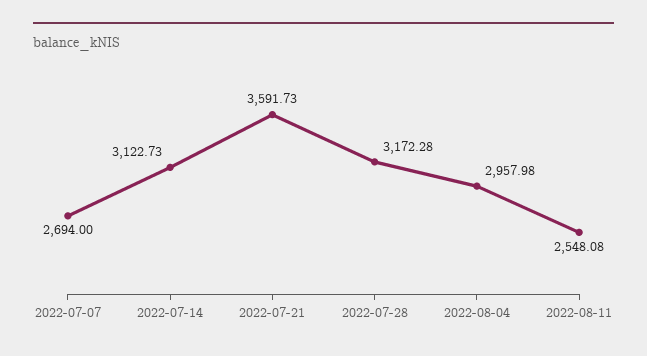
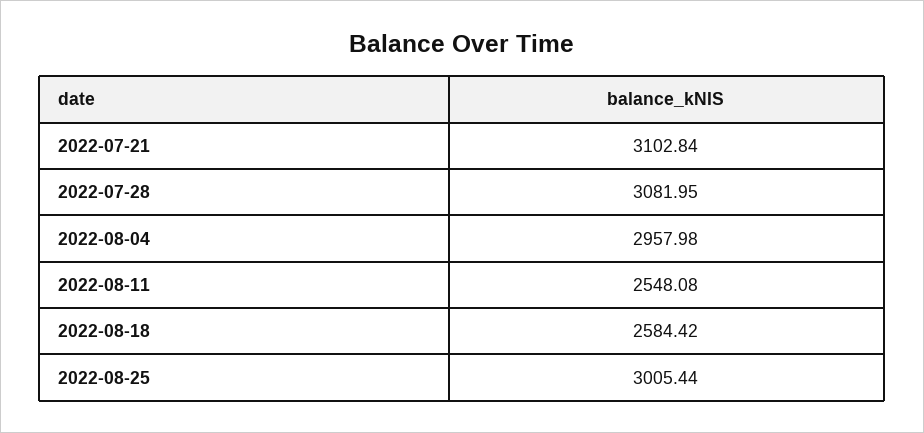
2022-07-07: 2694 -> none
2022-07-14: 3122.73 -> none
2022-07-21: 3591.73 -> 3102.84
2022-07-28: 3172.28 -> 3081.95
2022-08-18: none -> 2584.42
2022-08-25: none -> 3005.44

